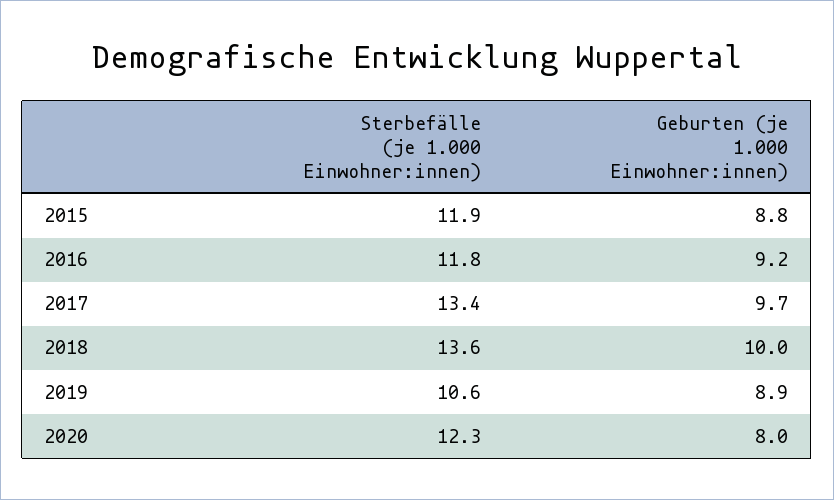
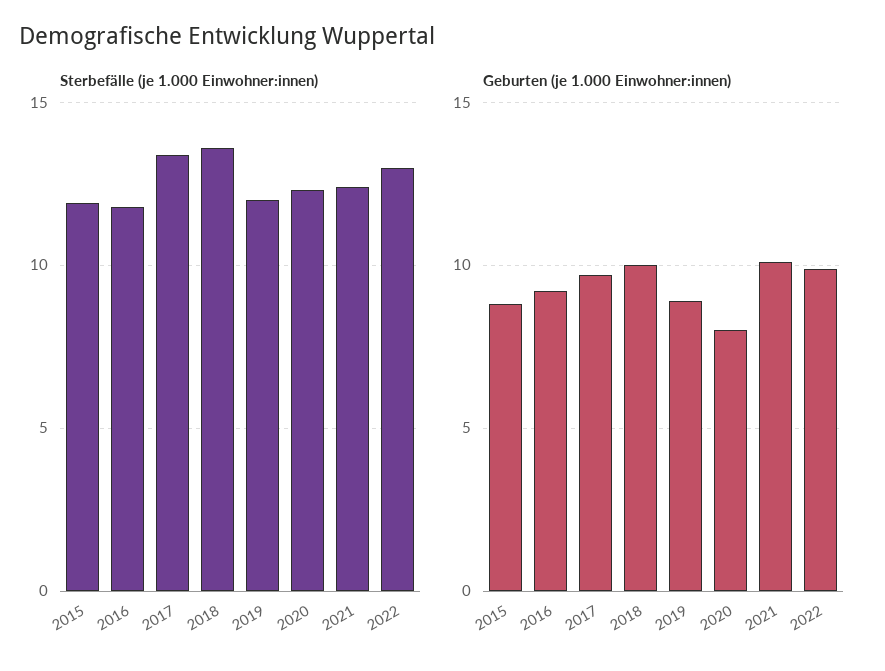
Sterbefälle (je 1.000 Einwohner:innen), 2019: 10.6 -> 12
Sterbefälle (je 1.000 Einwohner:innen), 2021: none -> 12.5
Sterbefälle (je 1.000 Einwohner:innen), 2022: none -> 13
Geburten (je 1.000 Einwohner:innen), 2021: none -> 10
Geburten (je 1.000 Einwohner:innen), 2022: none -> 10

